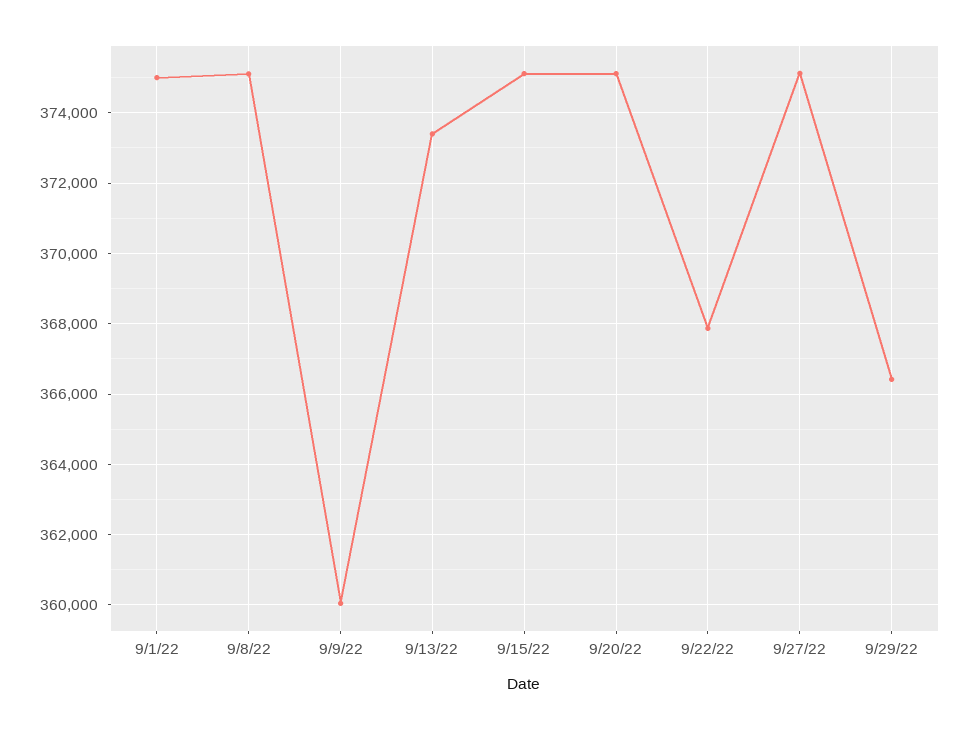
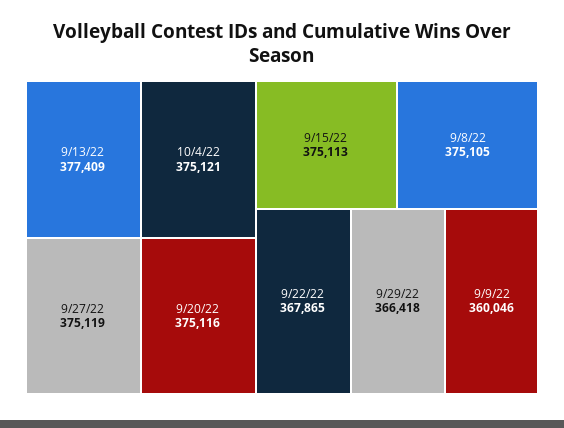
9/1/22: 375000 -> none
9/13/22: 373400 -> 377409
10/4/22: none -> 375121

